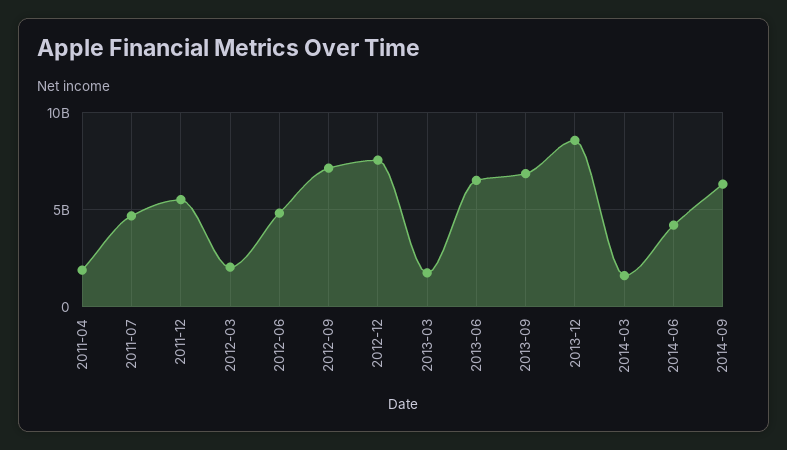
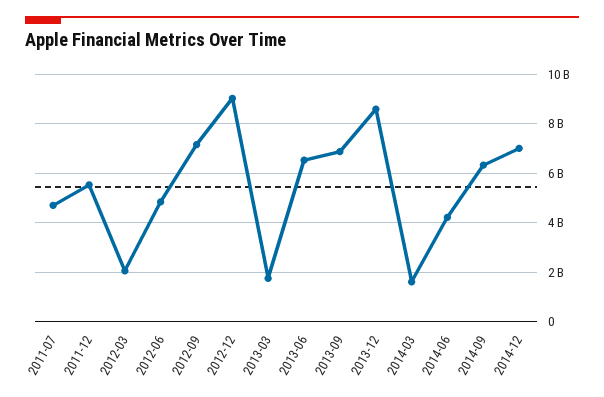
2011-04: 2000000000 -> none
2012-12: 7500000000 -> 9000000000
2014-12: none -> 7000000000

